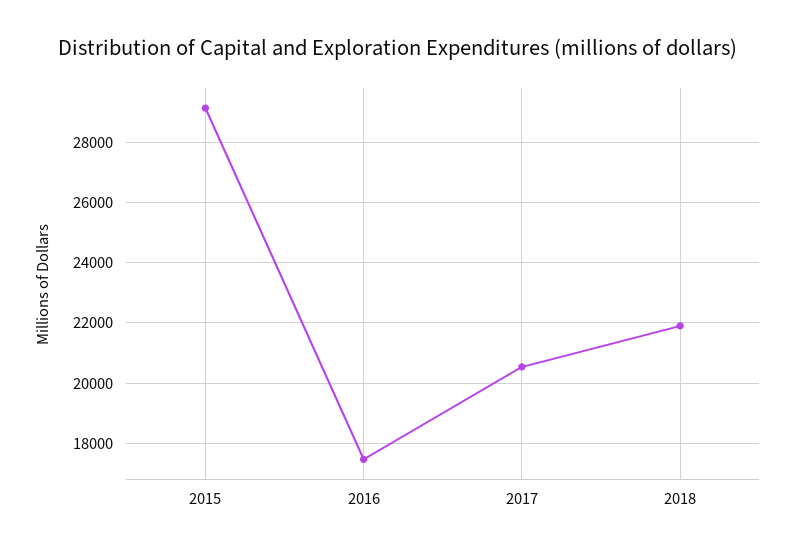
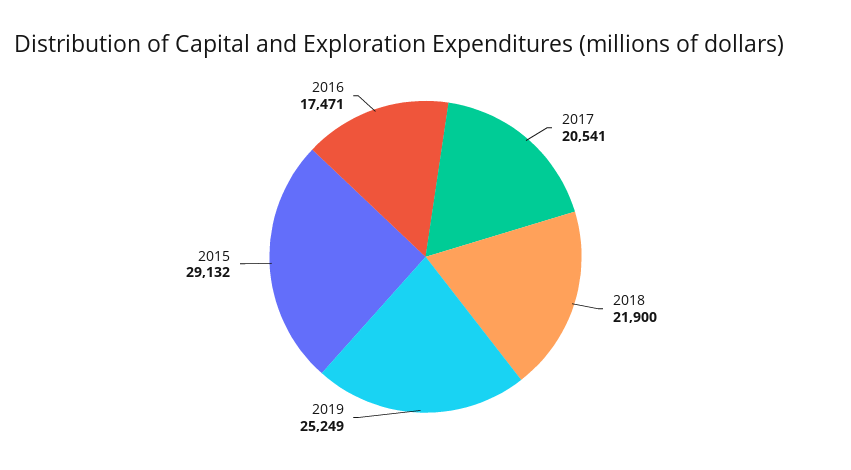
2019: none -> 25249

